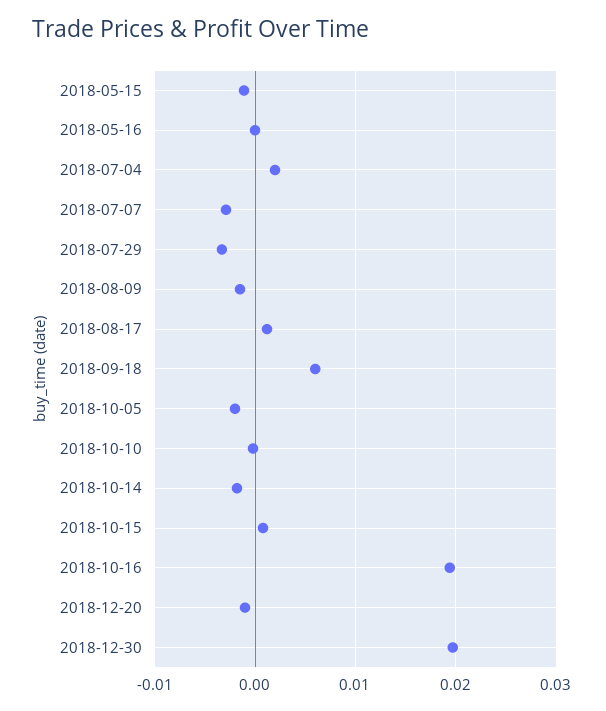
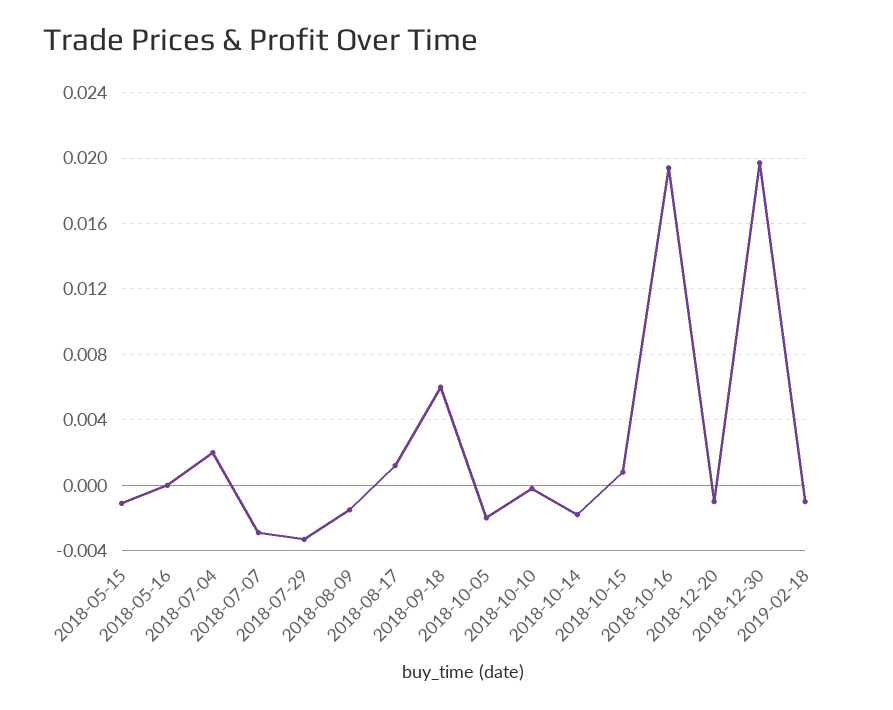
2019-02-18: none -> -0.001

